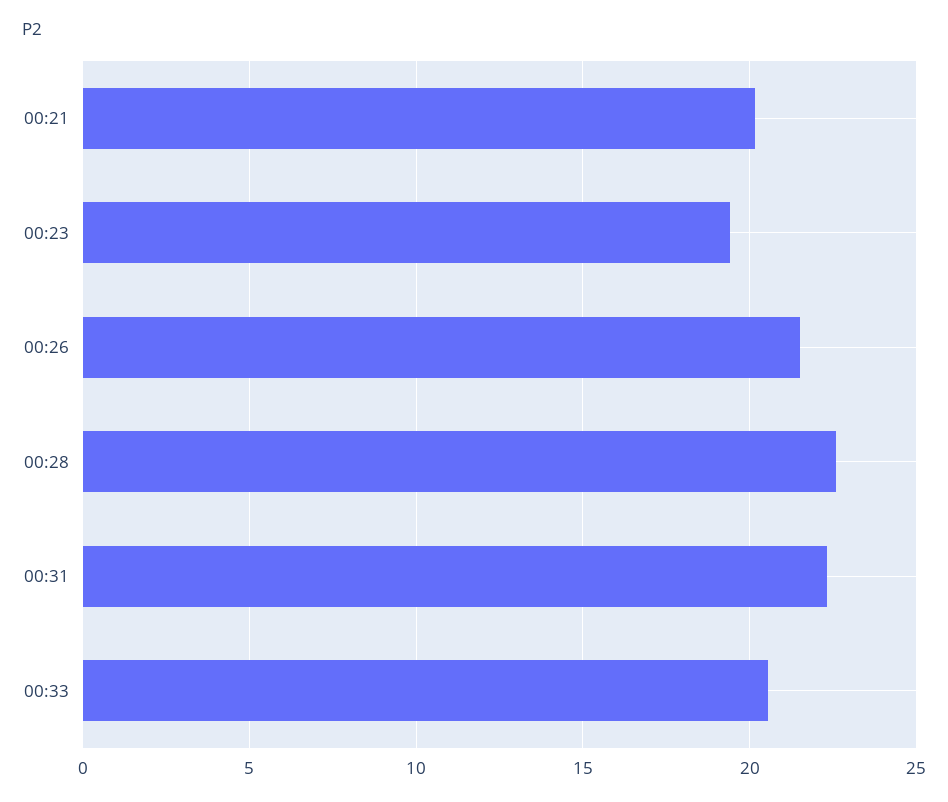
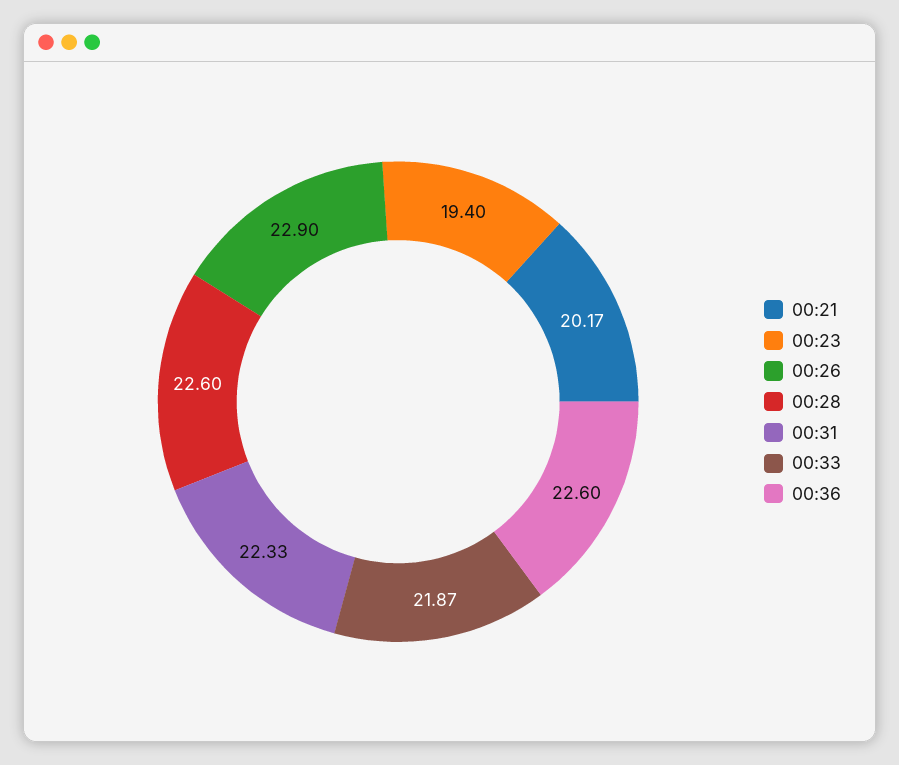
00:26: 21.5 -> 22.9
00:33: 20.5 -> 21.87
00:36: none -> 22.6

